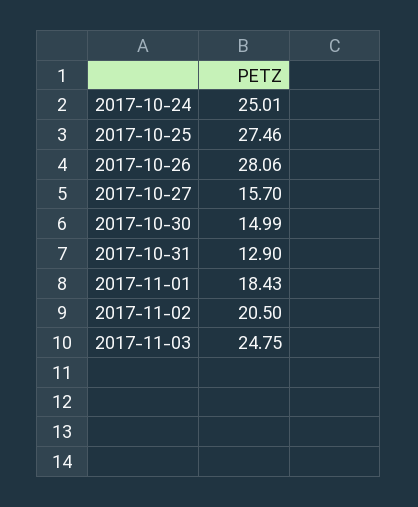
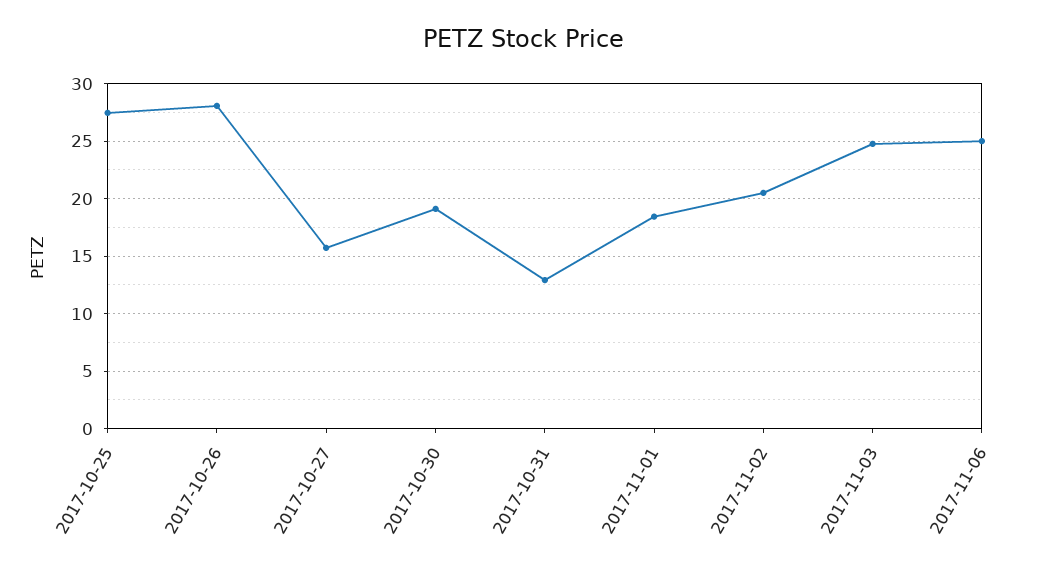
2017-10-24: 25.01 -> none
2017-10-30: 14.99 -> 19
2017-11-06: none -> 25

